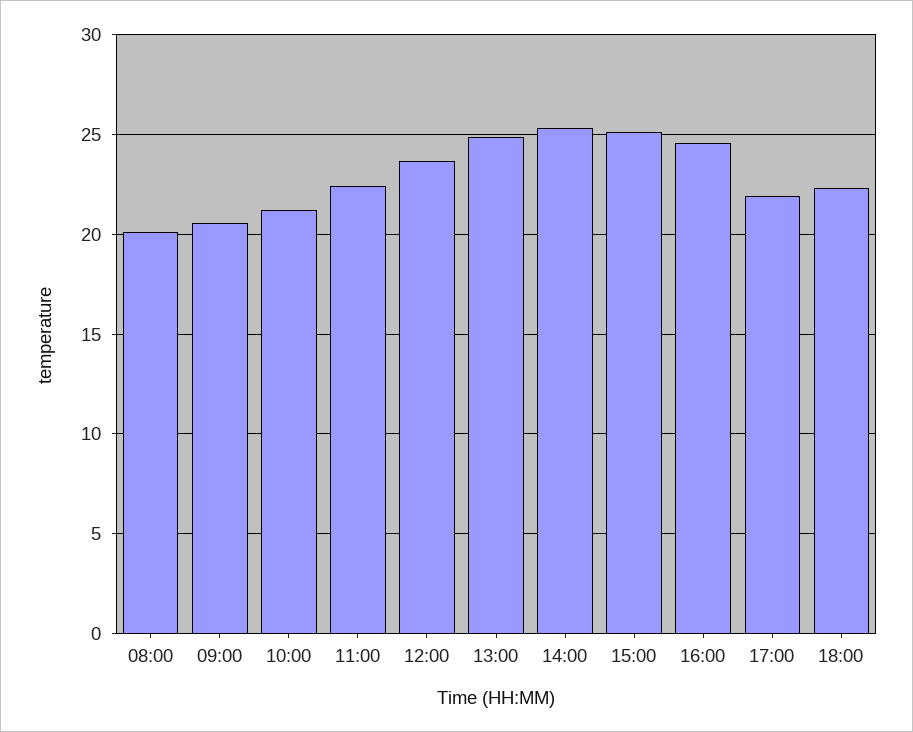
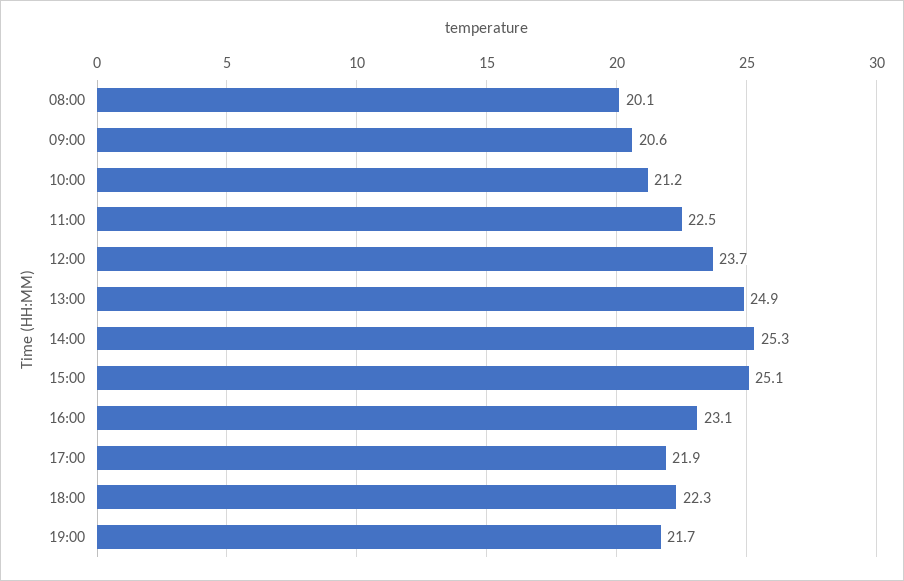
16:00: 24.5 -> 23.1
19:00: none -> 21.7

